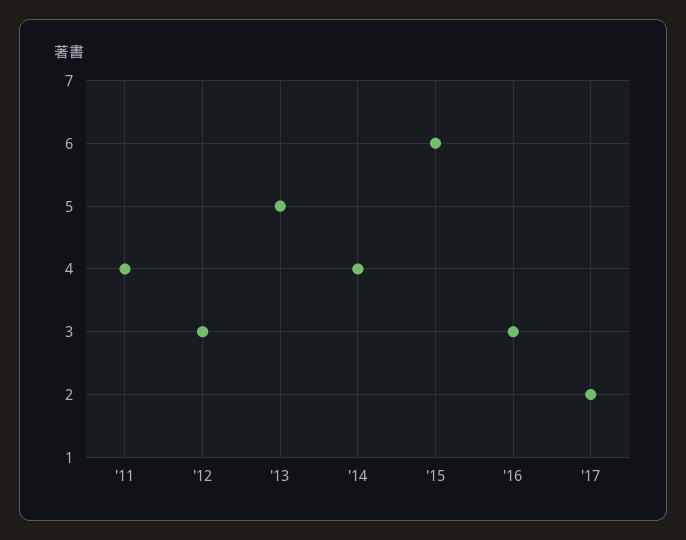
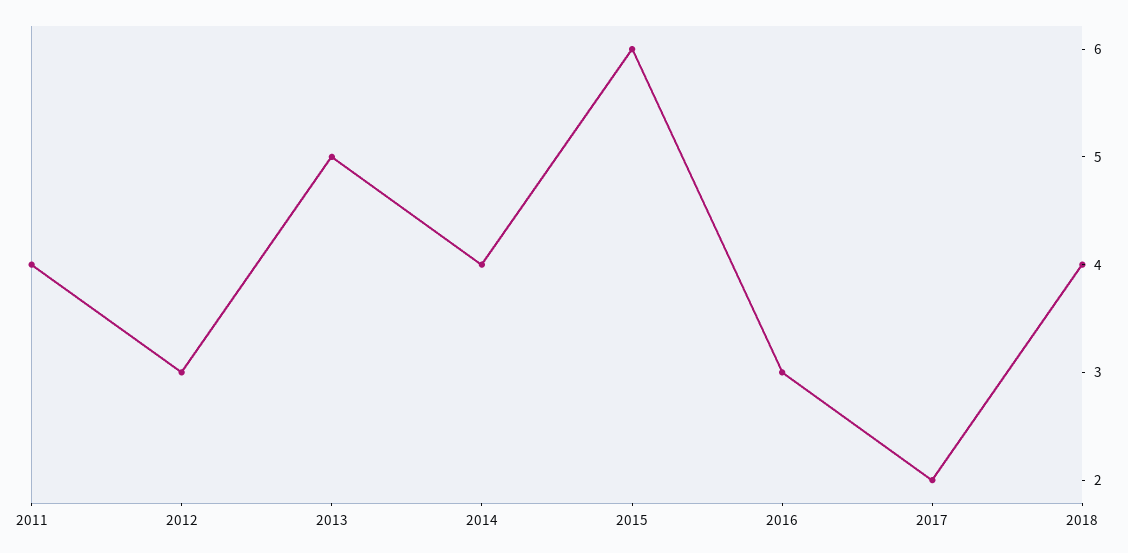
2018: none -> 4

